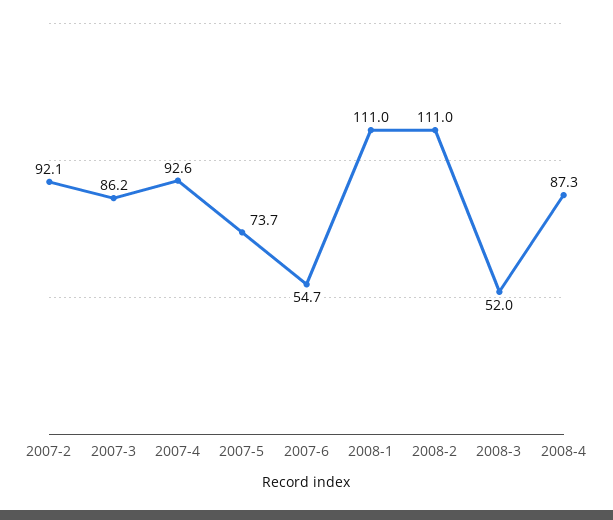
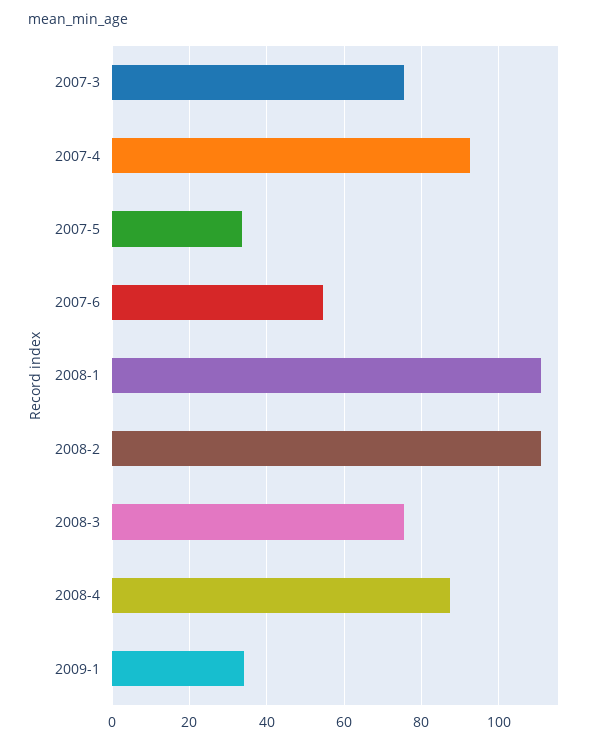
2007-2: 92.1 -> none
2007-3: 86.2 -> 76
2007-5: 73.7 -> 34
2008-3: 52 -> 76
2009-1: none -> 34

